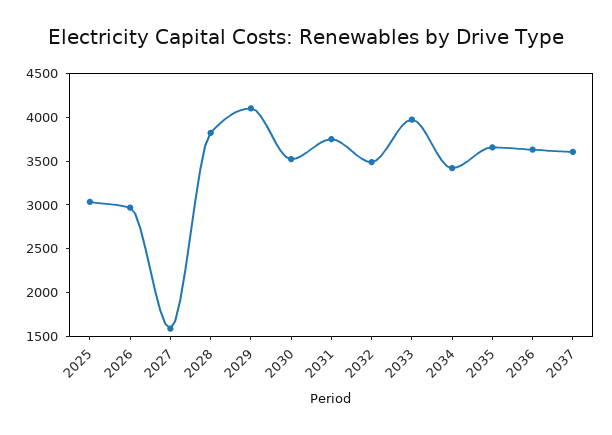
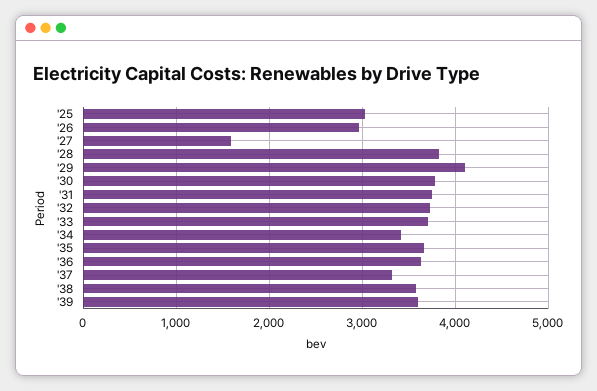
2030: 3500 -> 3800
2032: 3500 -> 3700
2033: 4000 -> 3700
2037: 3600 -> 3300
'38: none -> 3600
'39: none -> 3600

